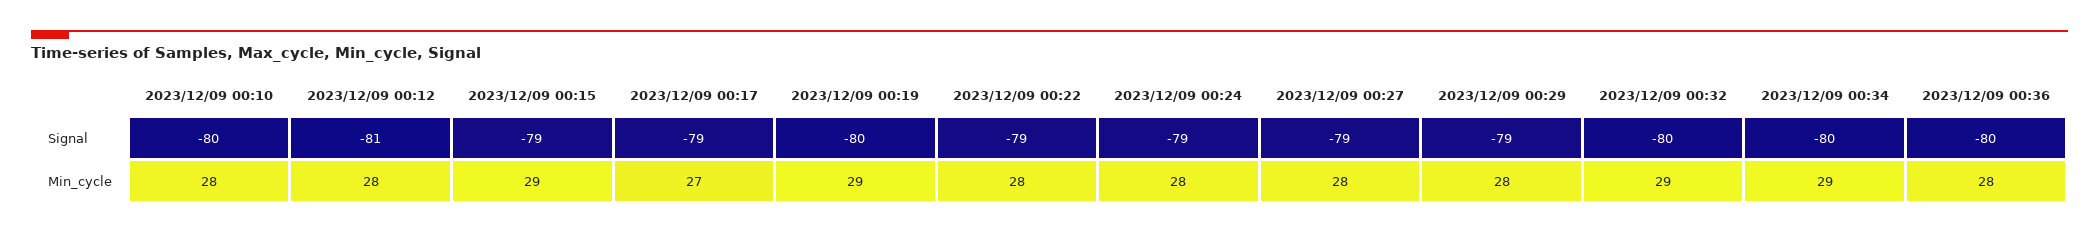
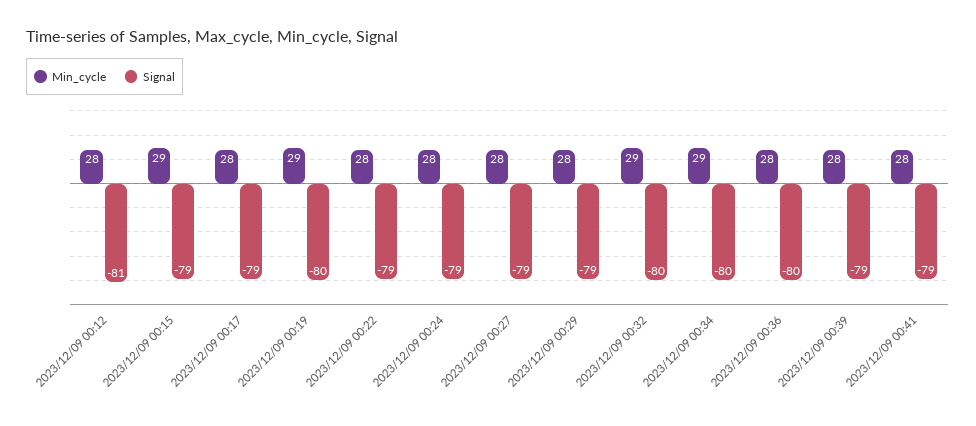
Signal, 2023/12/09 00:10: -80 -> none
Min_cycle, 2023/12/09 00:10: 28 -> none
Min_cycle, 2023/12/09 00:17: 27 -> 28
Min_cycle, 2023/12/09 00:39: none -> 28
Signal, 2023/12/09 00:39: none -> -79
Min_cycle, 2023/12/09 00:41: none -> 28
Signal, 2023/12/09 00:41: none -> -79

